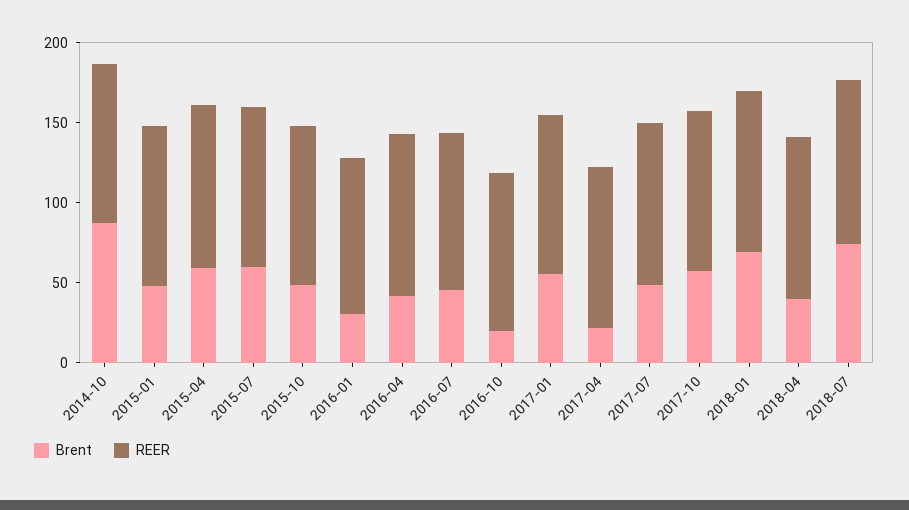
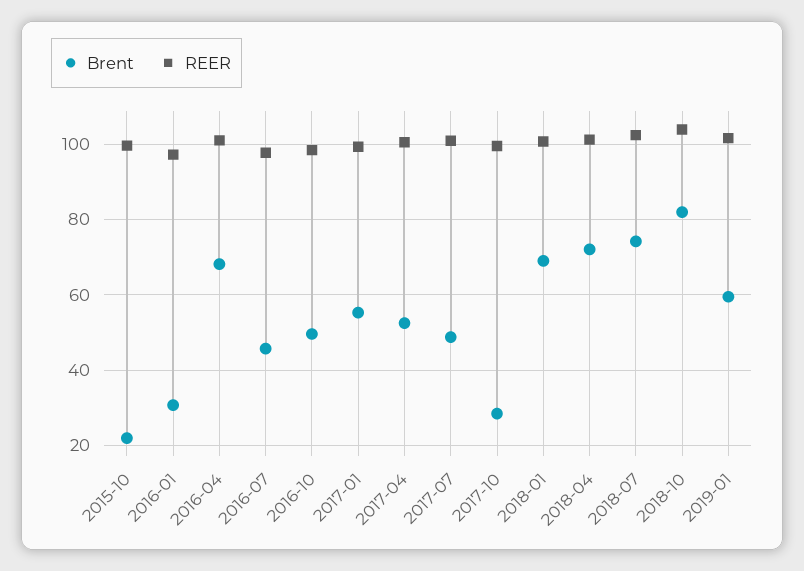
Brent, 2014-10: 90 -> none
REER, 2014-10: 100 -> none
Brent, 2015-01: 50 -> none
REER, 2015-01: 100 -> none
Brent, 2015-04: 60 -> none
REER, 2015-04: 100 -> none
Brent, 2015-07: 60 -> none
REER, 2015-07: 100 -> none
Brent, 2015-10: 50 -> 22
Brent, 2016-04: 40 -> 68
Brent, 2016-10: 20 -> 50
Brent, 2017-04: 20 -> 52
Brent, 2017-10: 60 -> 28
Brent, 2018-04: 40 -> 72
Brent, 2018-10: none -> 82
REER, 2018-10: none -> 104
Brent, 2019-01: none -> 60
REER, 2019-01: none -> 102

